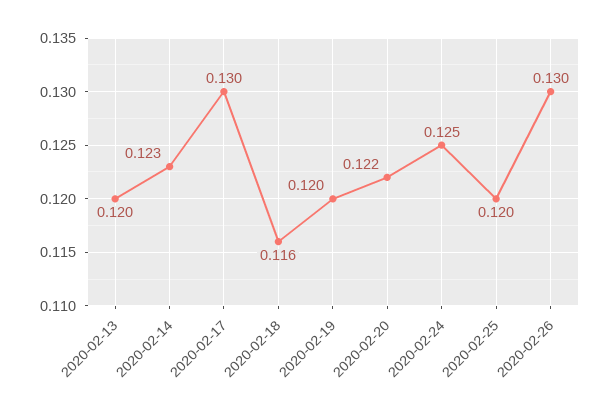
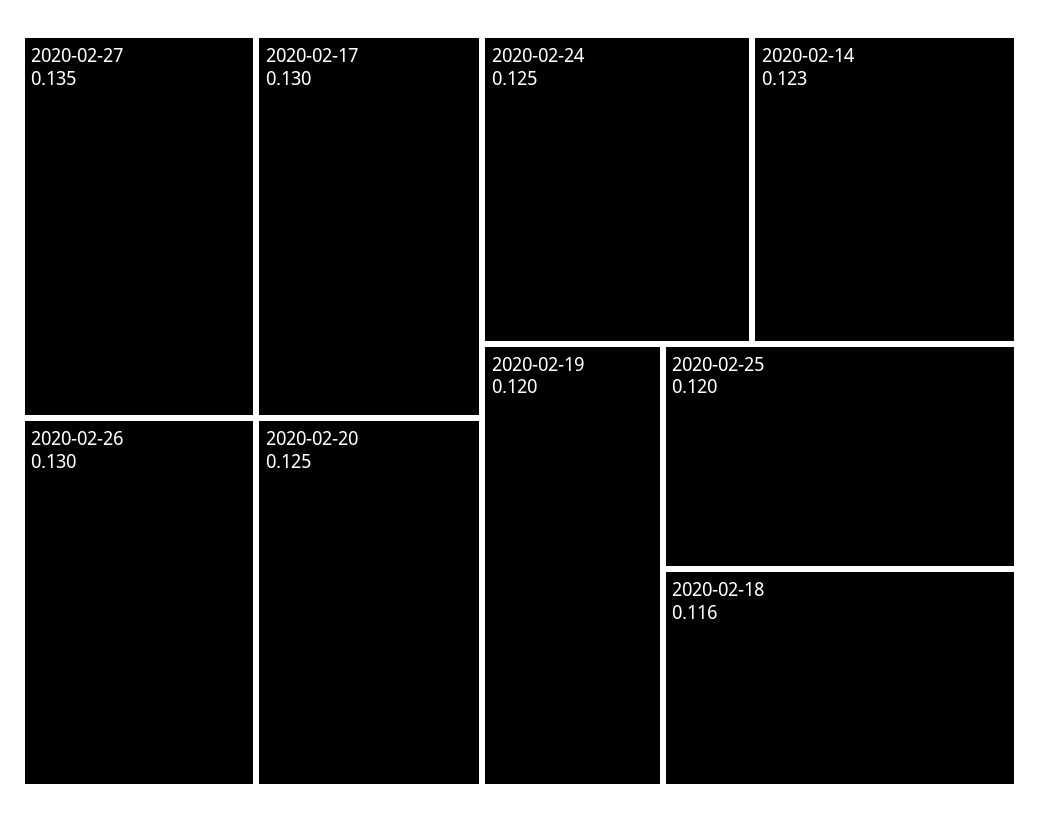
2020-02-13: 0.12 -> none
2020-02-20: 0.122 -> 0.125
2020-02-27: none -> 0.135

